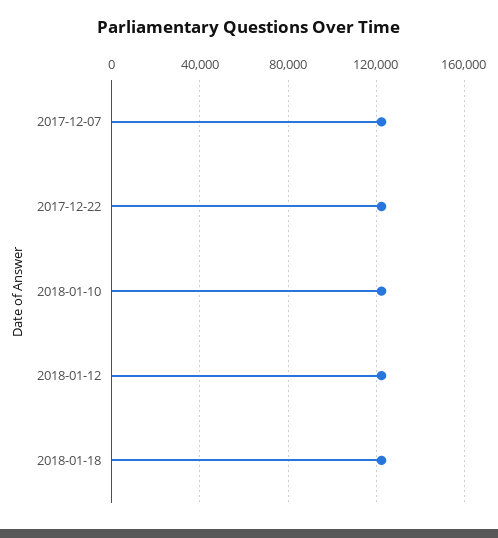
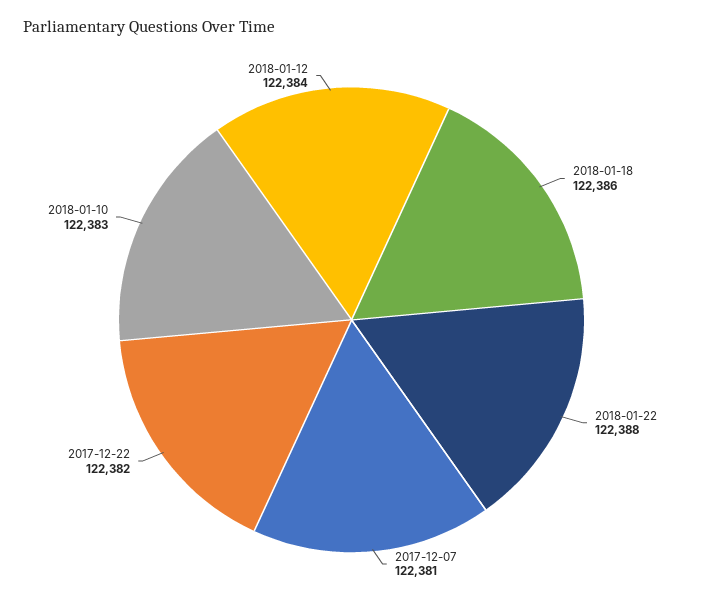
2018-01-22: none -> 122388

